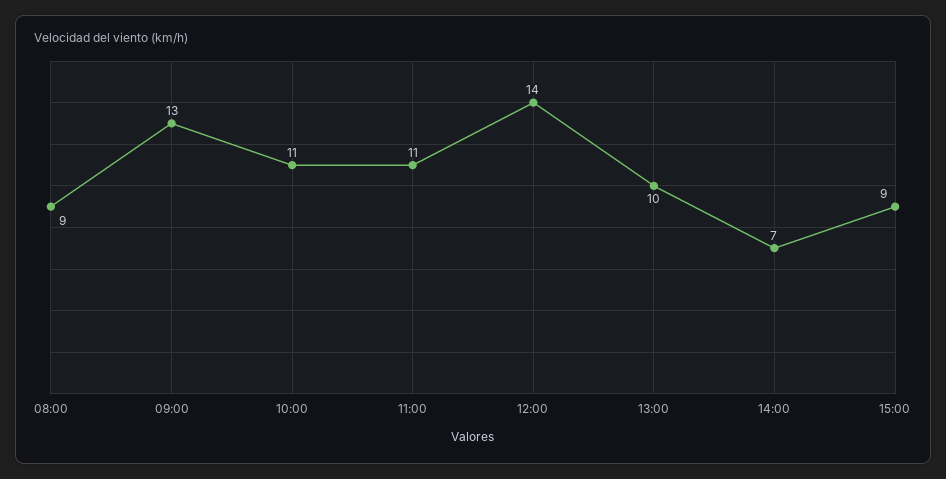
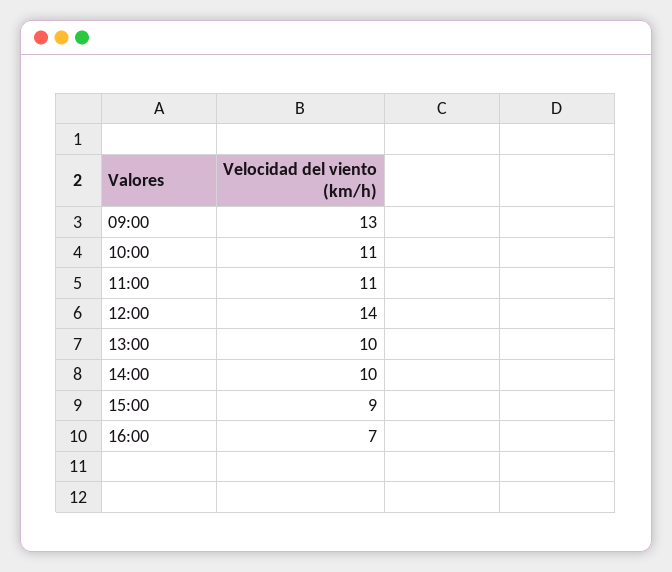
08:00: 9 -> none
14:00: 7 -> 10
16:00: none -> 7

